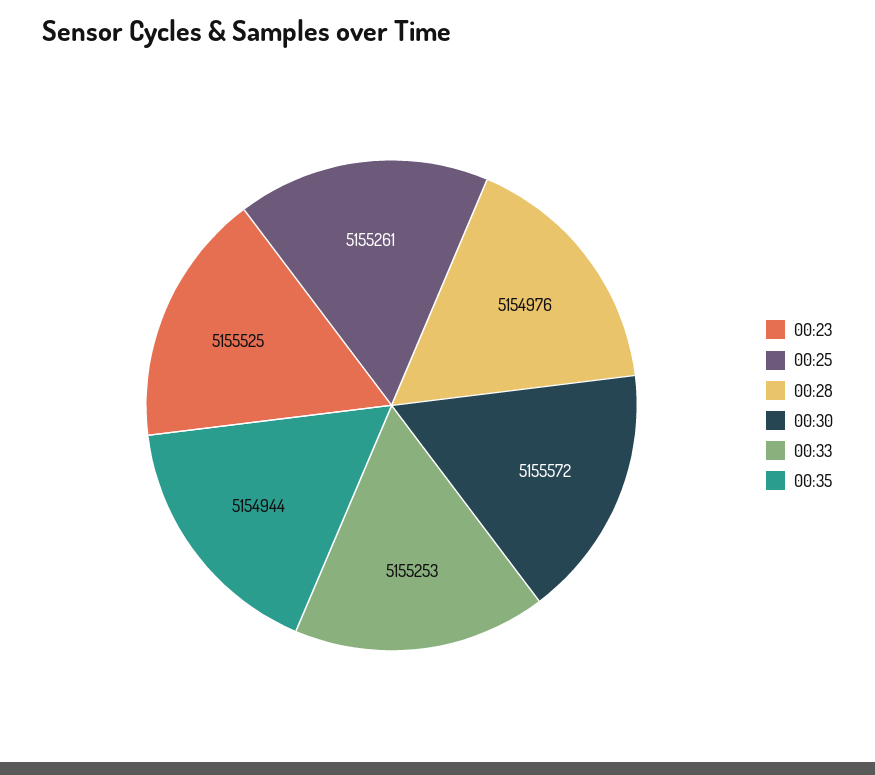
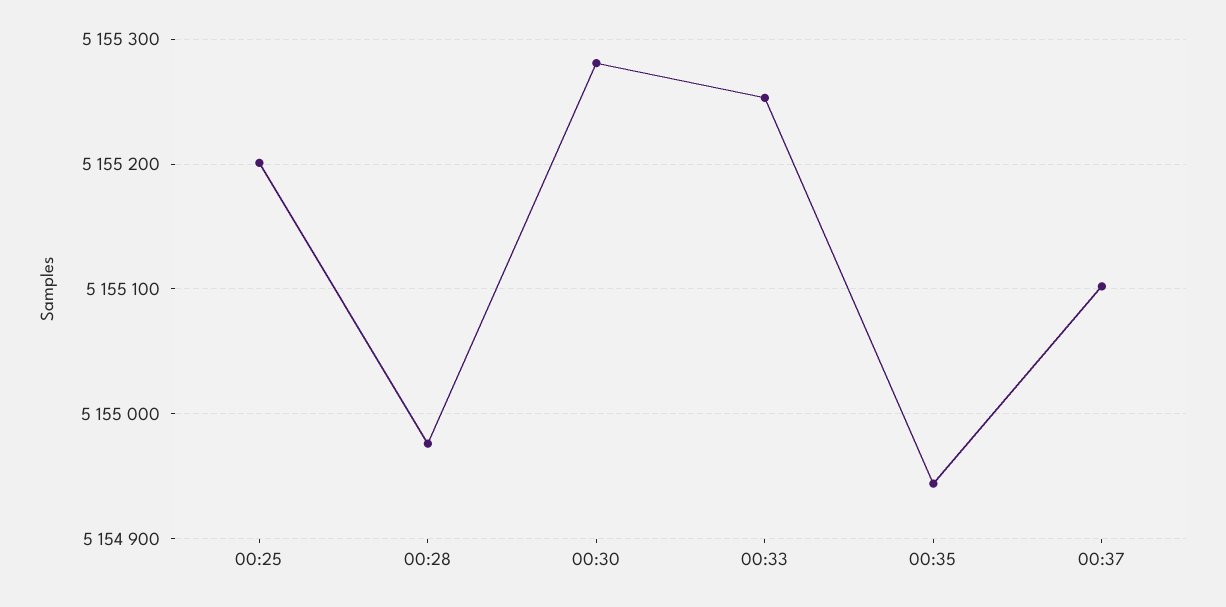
00:23: 5155525 -> none
00:25: 5155261 -> 5155200
00:30: 5155572 -> 5155280
00:37: none -> 5155100

